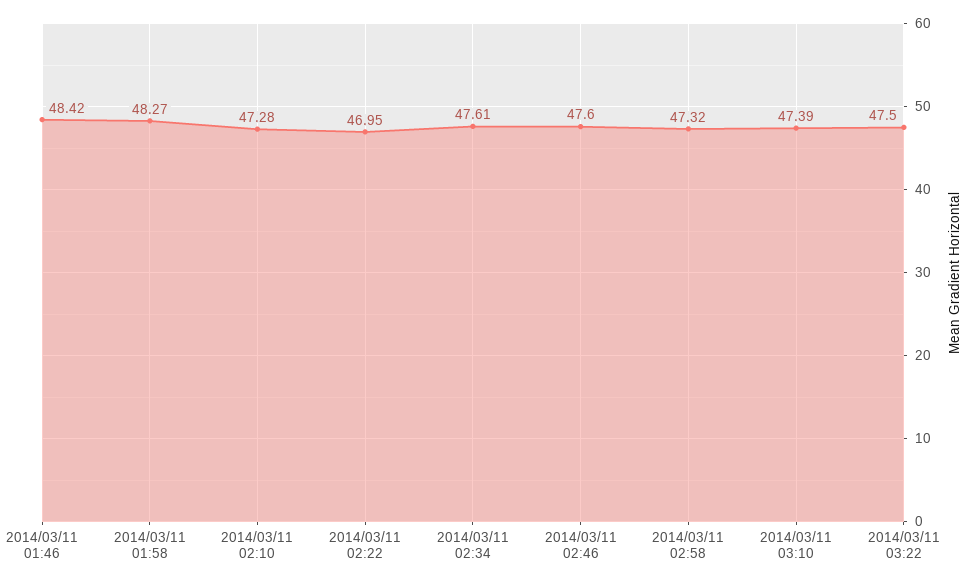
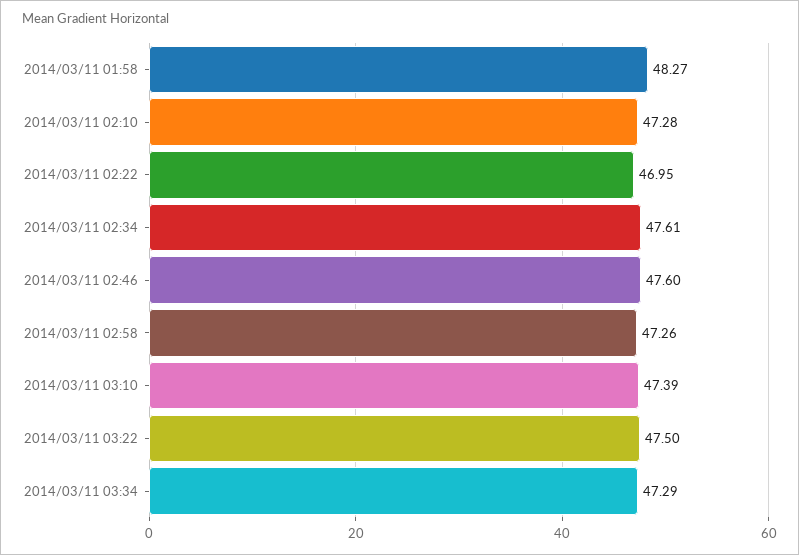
2014/03/11 01:46: 48.42 -> none
2014/03/11 02:58: 47.32 -> 47.26
2014/03/11 03:34: none -> 47.29

